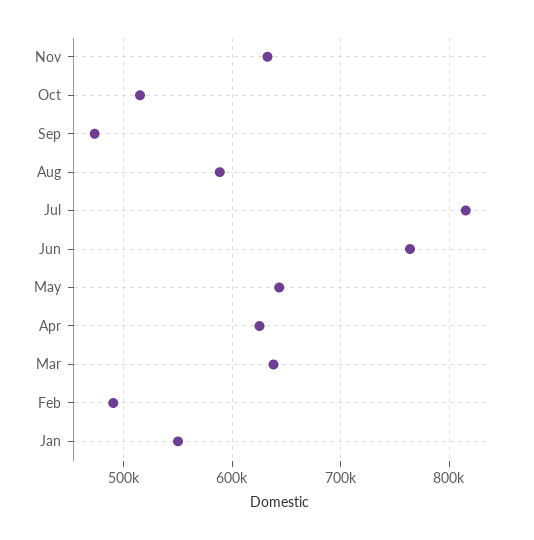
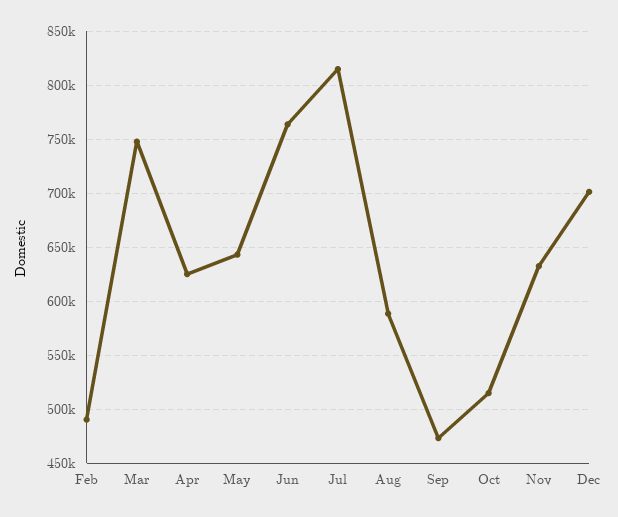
Mar: 640000 -> 750000
Jan: 550000 -> none
Dec: none -> 700000

